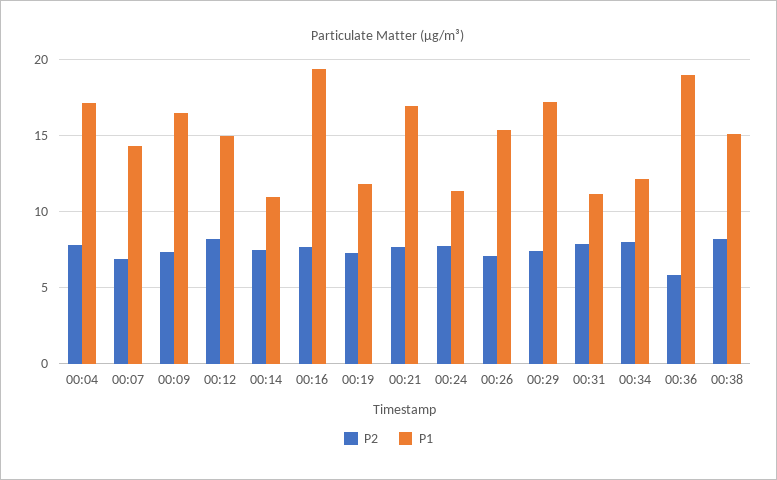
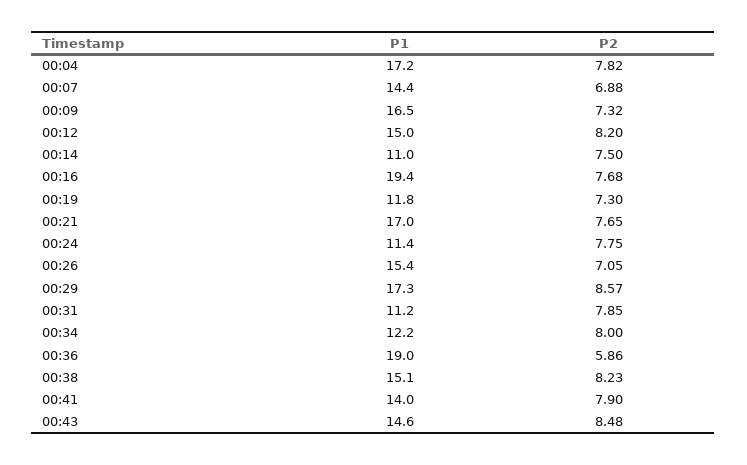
P2, 00:29: 7.5 -> 8.57
P1, 00:41: none -> 14
P2, 00:41: none -> 7.9
P1, 00:43: none -> 14.6
P2, 00:43: none -> 8.48

